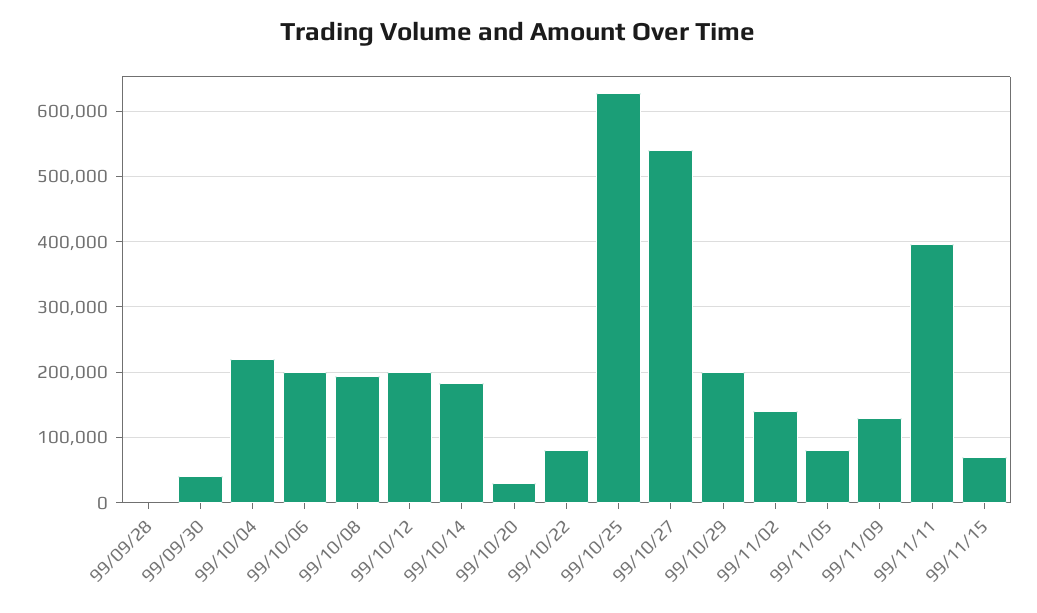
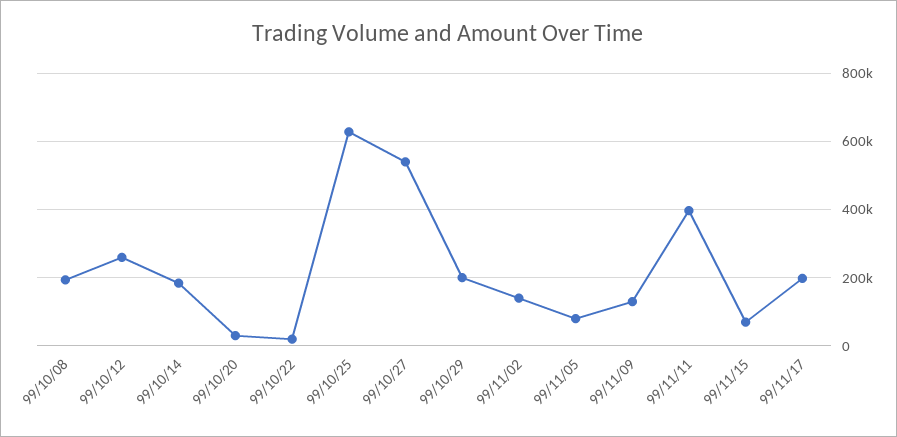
99/09/28: 0 -> none
99/09/30: 40000 -> none
99/10/04: 220000 -> none
99/10/06: 200000 -> none
99/10/12: 200000 -> 260000
99/10/22: 80000 -> 20000
99/11/17: none -> 200000

